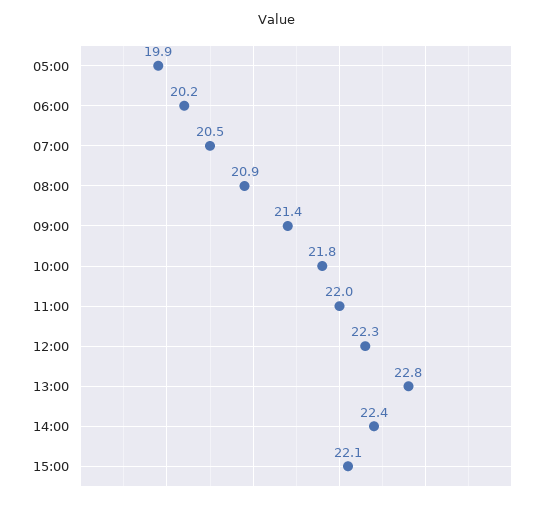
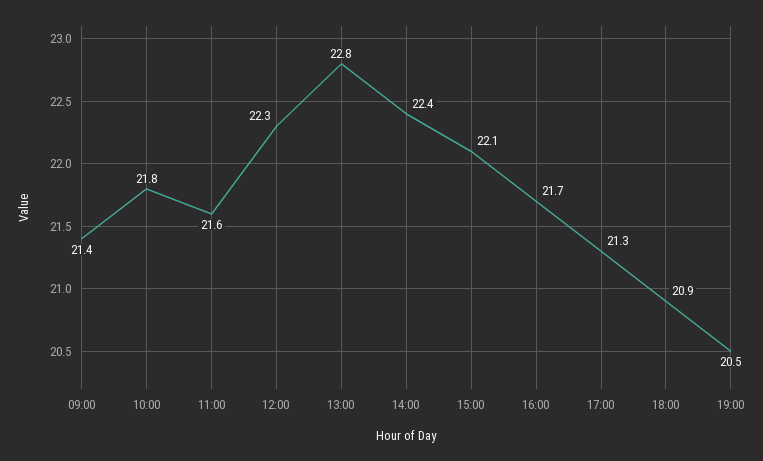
05:00: 19.9 -> none
06:00: 20.2 -> none
07:00: 20.5 -> none
08:00: 20.9 -> none
11:00: 22 -> 21.6
16:00: none -> 21.7
17:00: none -> 21.3
18:00: none -> 20.9
19:00: none -> 20.5

